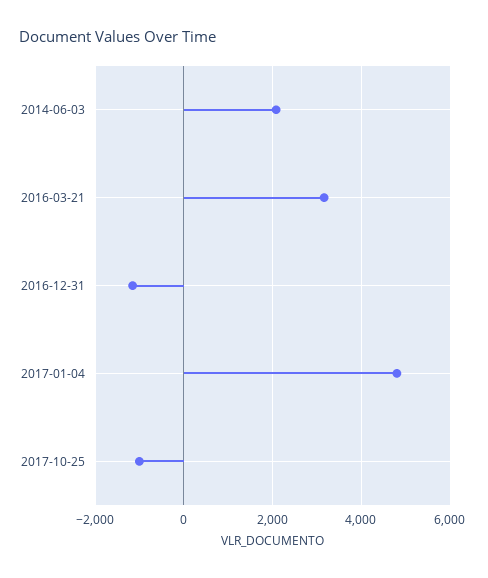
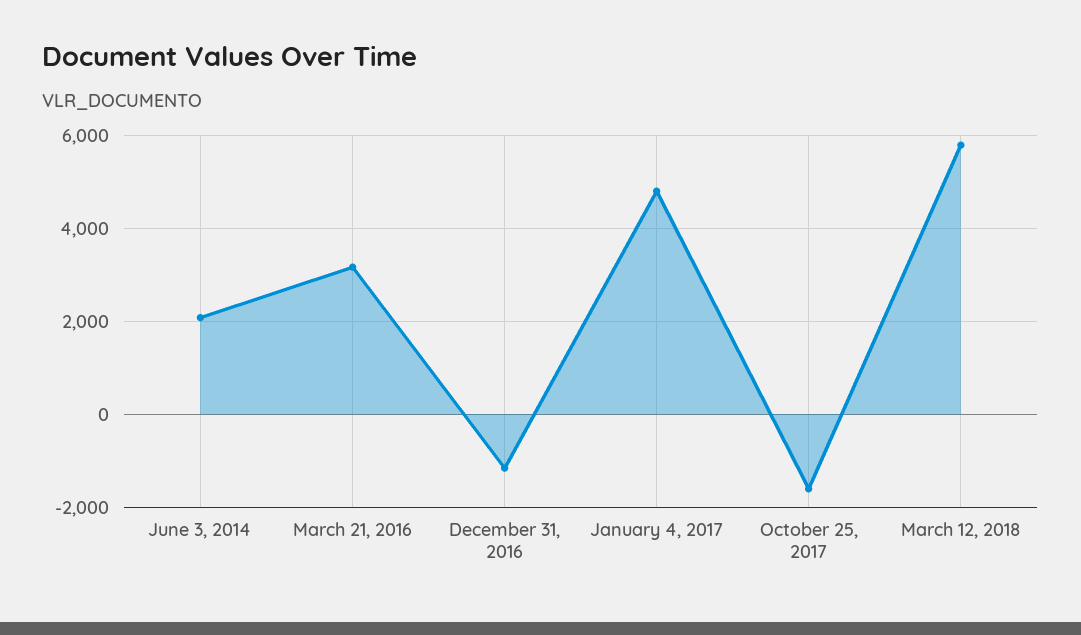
2017-10-25: -1000 -> -1600
March 12, 2018: none -> 5800

